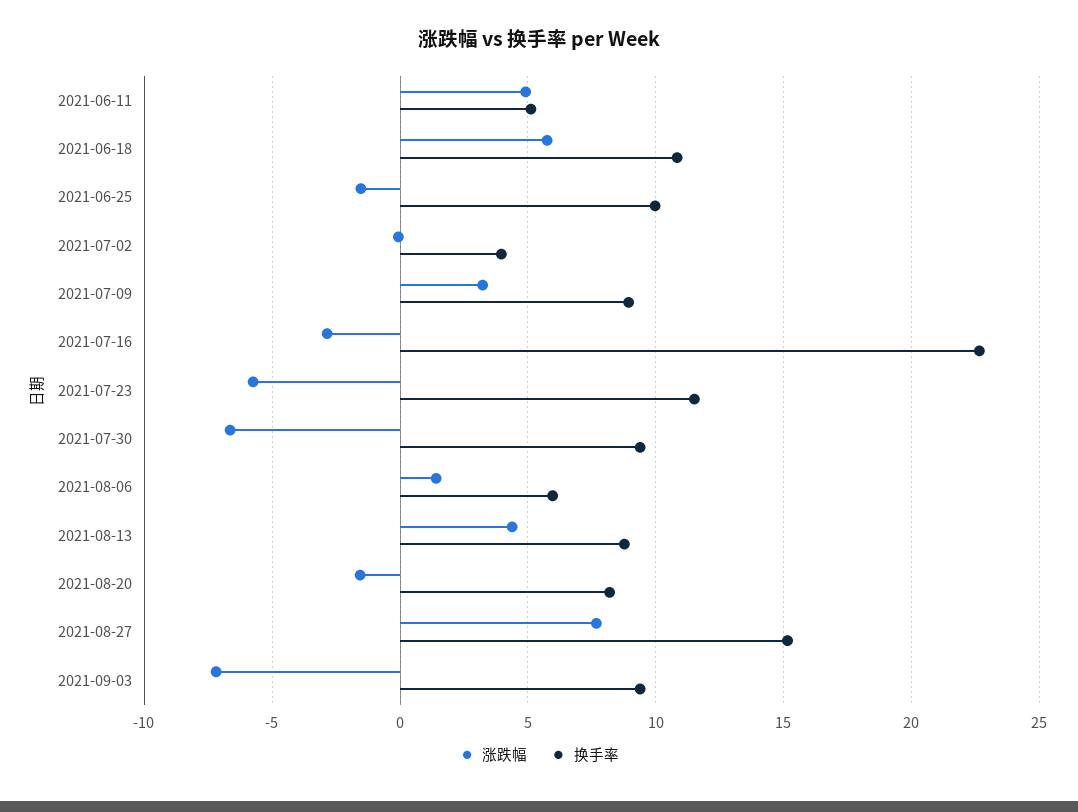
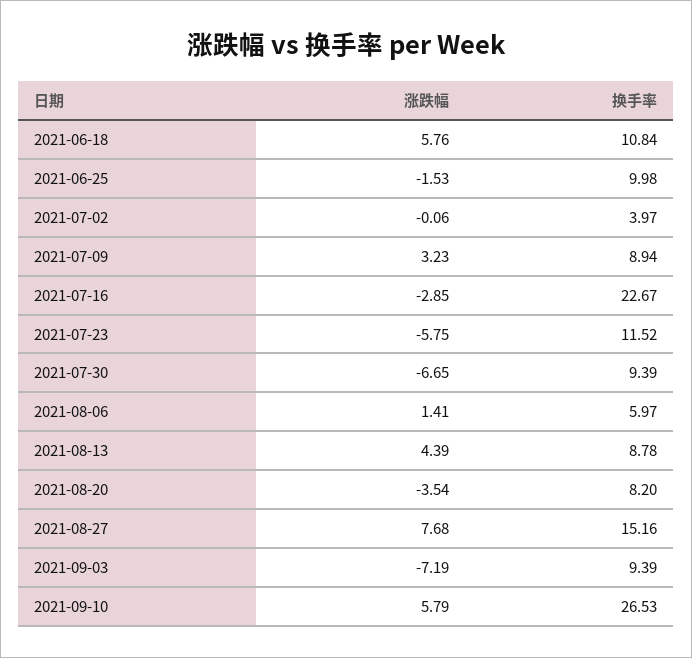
涨跌幅, 2021-06-11: 5 -> none
换手率, 2021-06-11: 5 -> none
涨跌幅, 2021-08-20: -1.5 -> -3.54
涨跌幅, 2021-09-10: none -> 5.79
换手率, 2021-09-10: none -> 26.53

